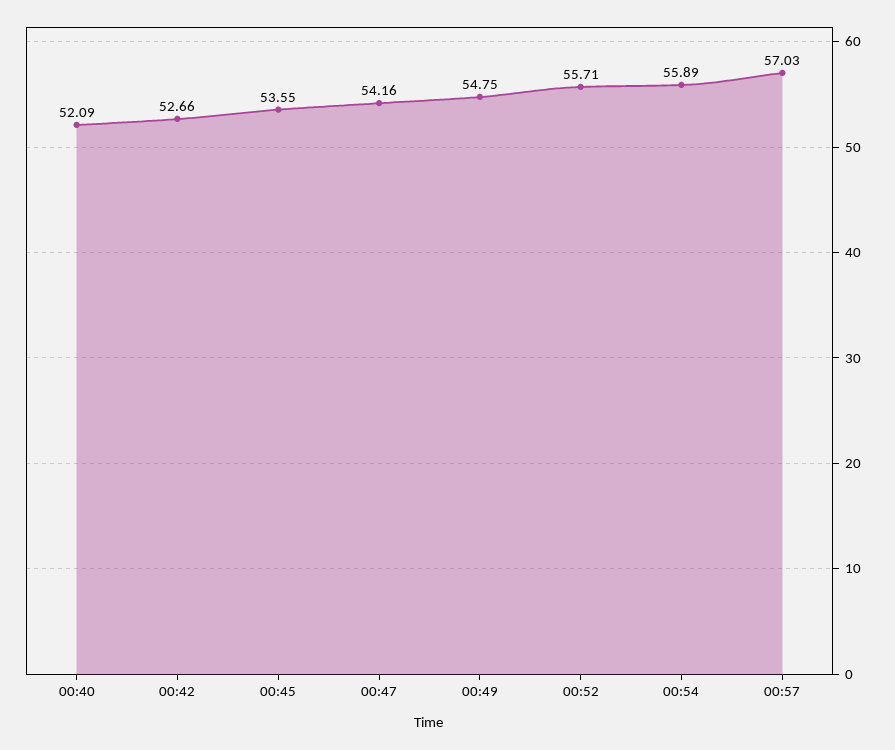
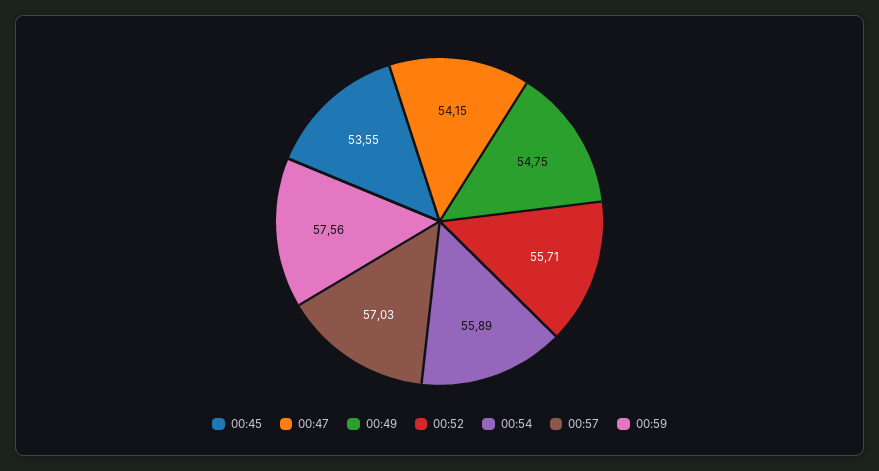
00:40: 52.09 -> none
00:42: 52.66 -> none
00:47: 54.16 -> 54.15
00:59: none -> 57.56

